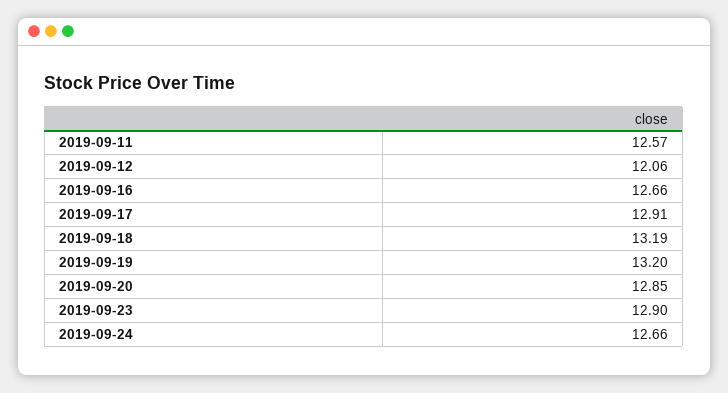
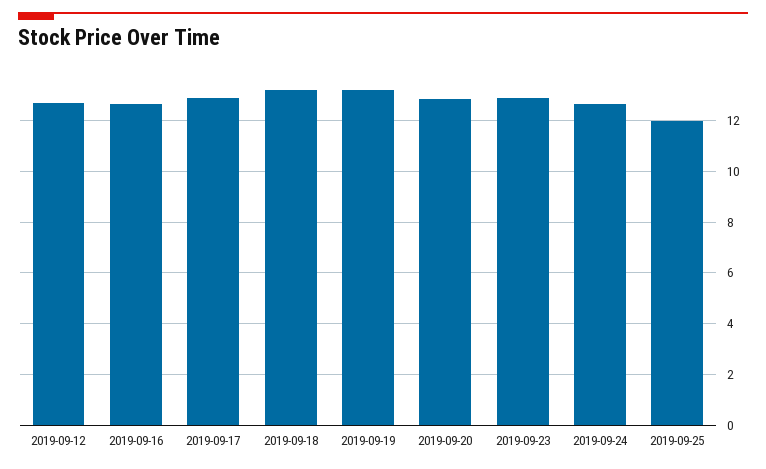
2019-09-11: 12.57 -> none
2019-09-12: 12.06 -> 12.75
2019-09-25: none -> 12

